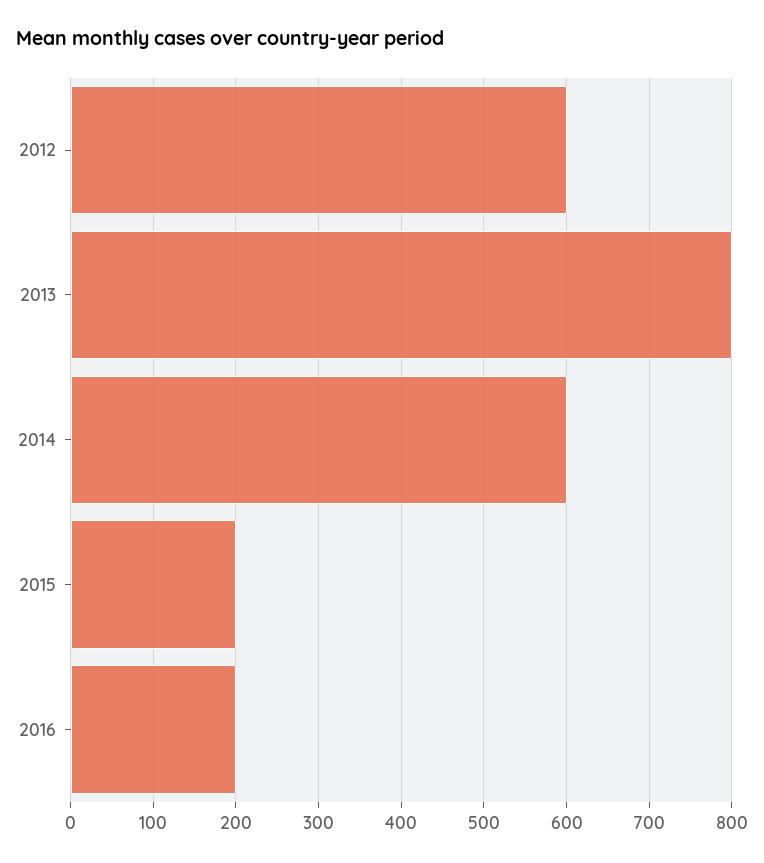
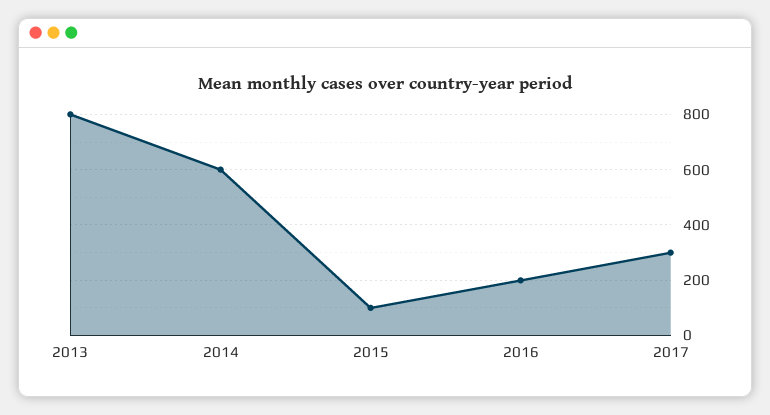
2012: 600 -> none
2015: 200 -> 100
2017: none -> 300

